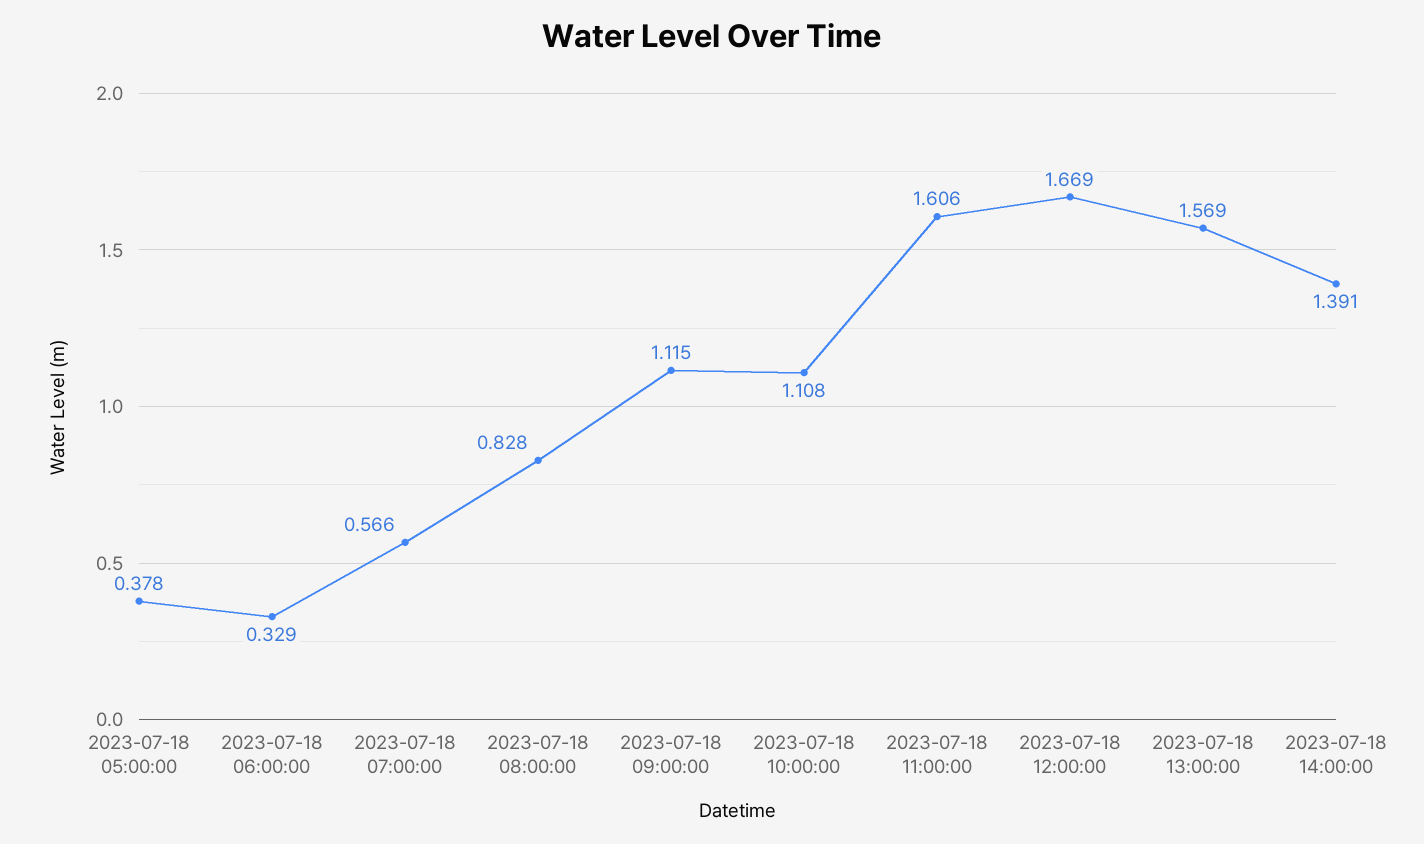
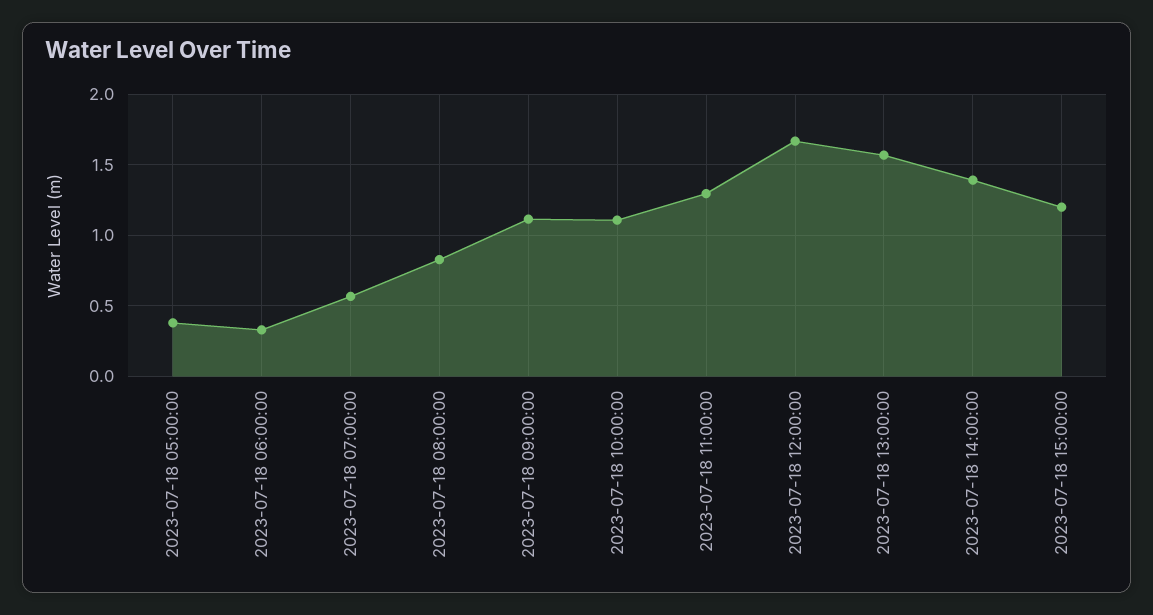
2023-07-18 11:00:00: 1.606 -> 1.3
2023-07-18 15:00:00: none -> 1.2

